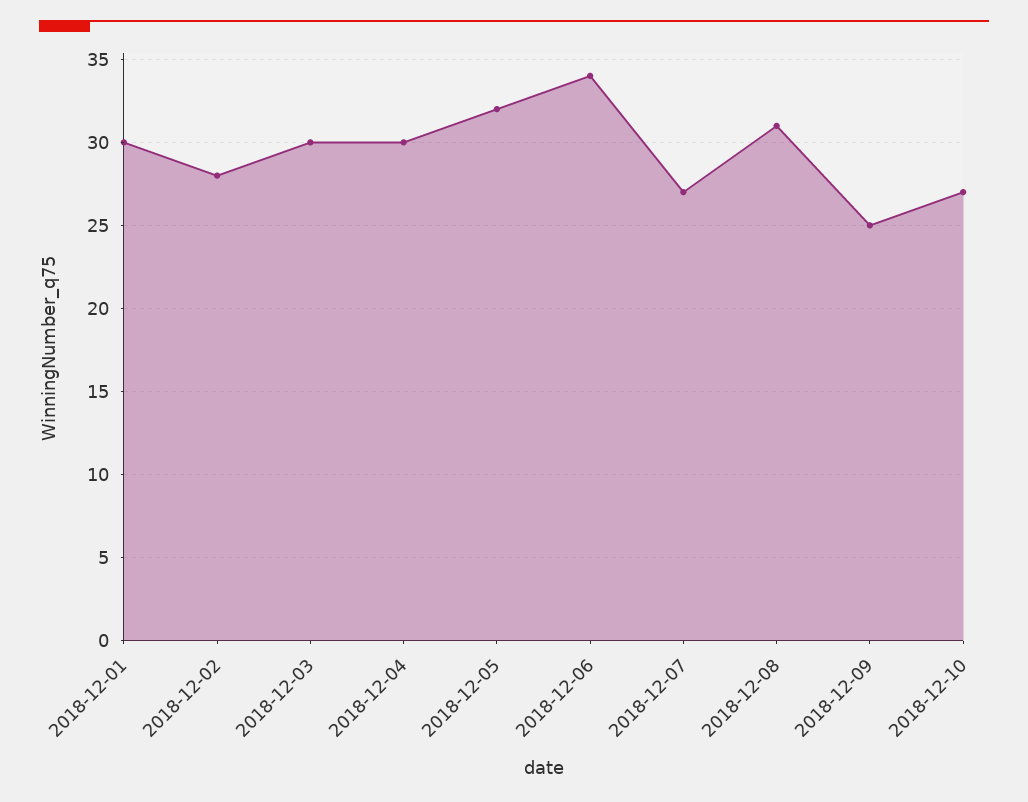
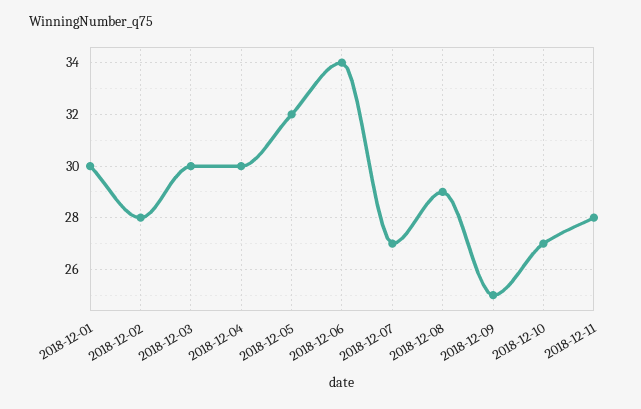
2018-12-08: 31 -> 29
2018-12-11: none -> 28

